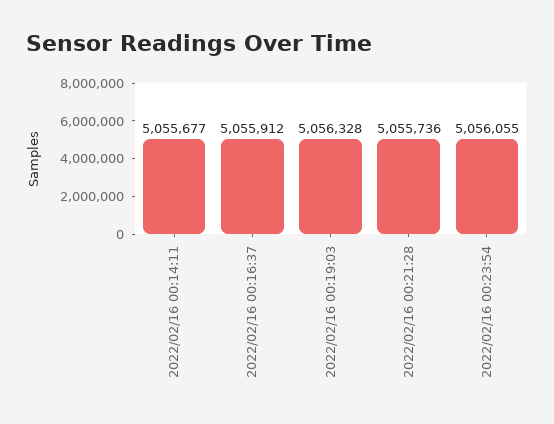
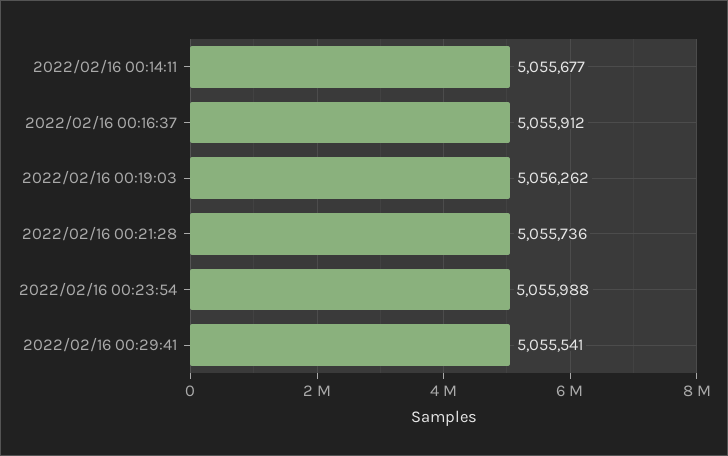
2022/02/16 00:19:03: 5056328 -> 5056262
2022/02/16 00:23:54: 5056055 -> 5055988
2022/02/16 00:29:41: none -> 5055541

